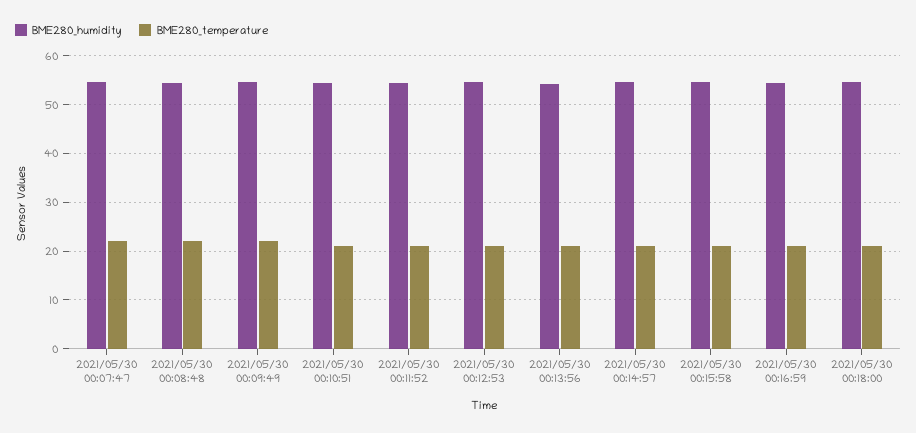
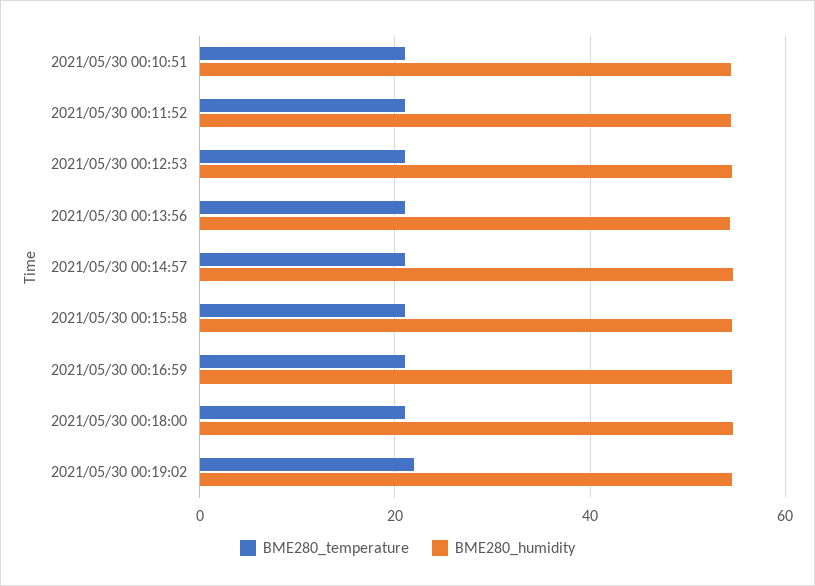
BME280_humidity, 2021/05/30 00:07:47: 54 -> none
BME280_temperature, 2021/05/30 00:07:47: 22 -> none
BME280_humidity, 2021/05/30 00:08:48: 54 -> none
BME280_temperature, 2021/05/30 00:08:48: 22 -> none
BME280_humidity, 2021/05/30 00:09:49: 54 -> none
BME280_temperature, 2021/05/30 00:09:49: 22 -> none
BME280_temperature, 2021/05/30 00:19:02: none -> 22
BME280_humidity, 2021/05/30 00:19:02: none -> 54

